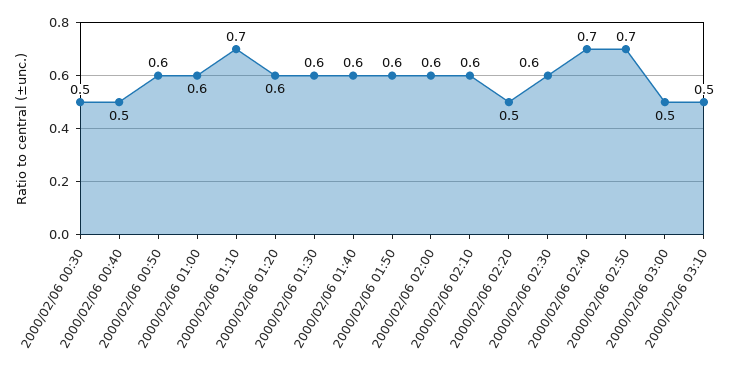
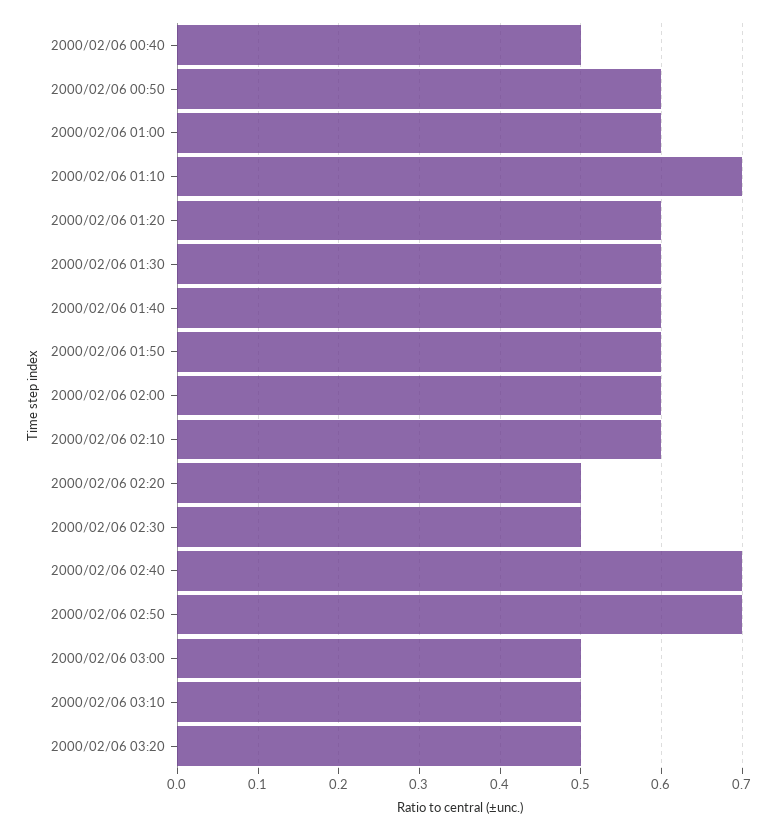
2000/02/06 00:30: 0.5 -> none
2000/02/06 02:30: 0.6 -> 0.5
2000/02/06 03:20: none -> 0.5

